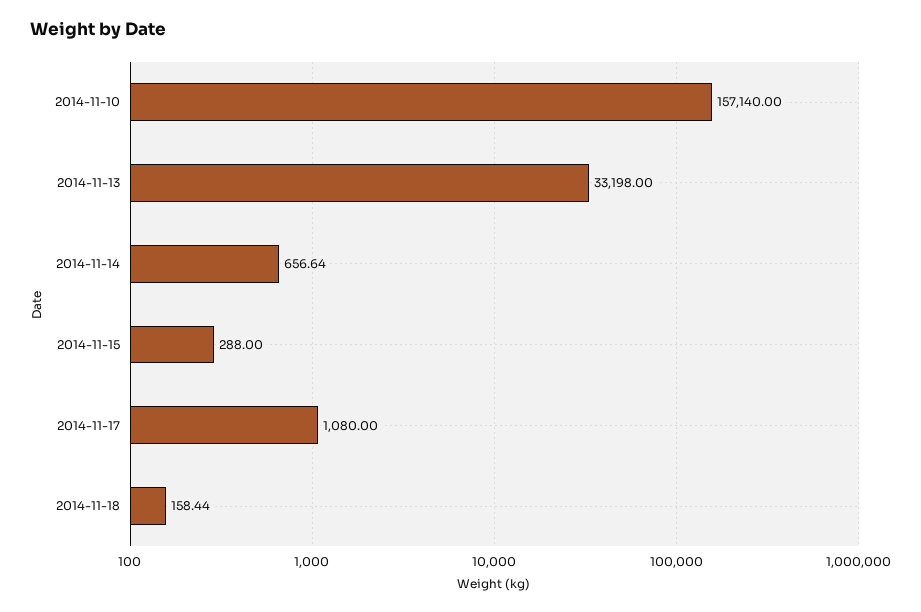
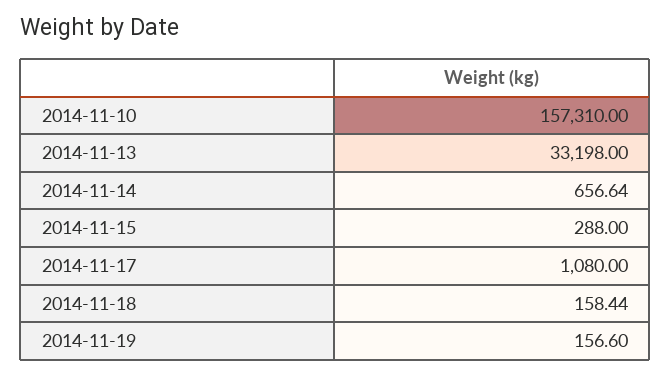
2014-11-10: 157140 -> 157310
2014-11-19: none -> 156.6

